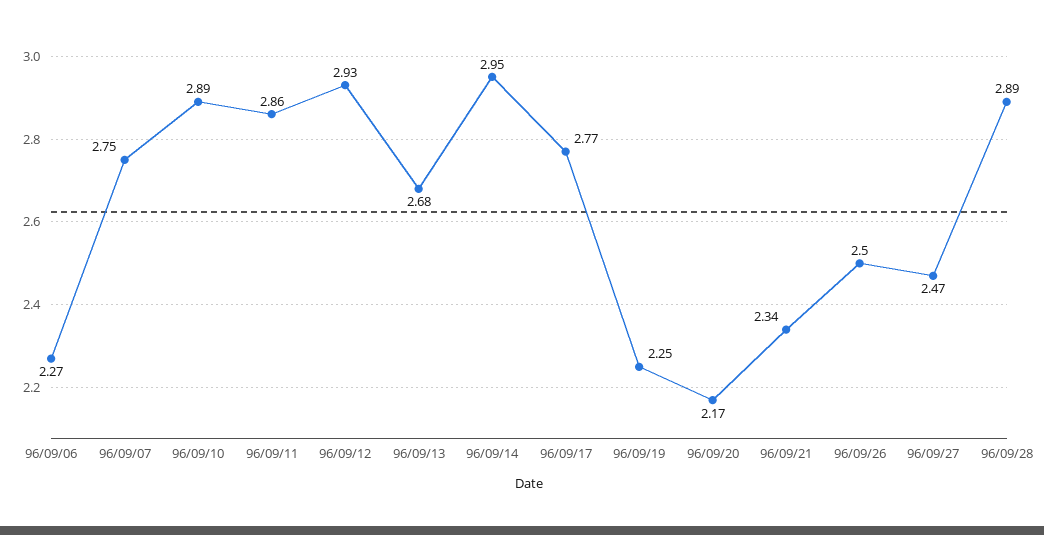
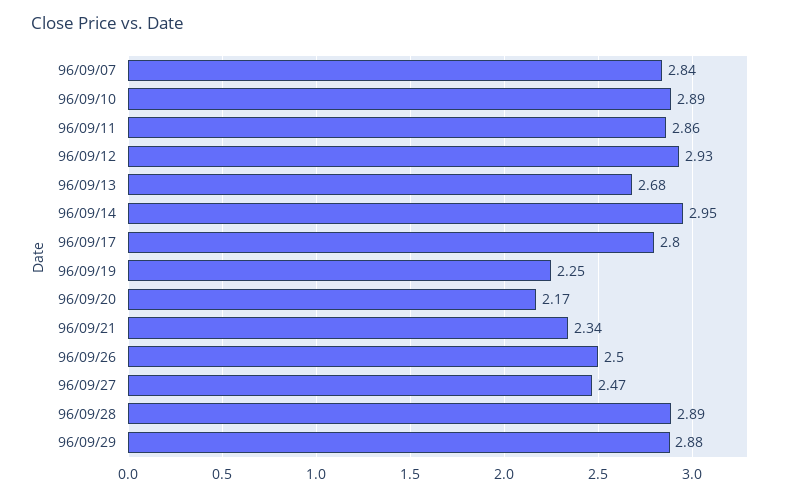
96/09/06: 2.27 -> none
96/09/07: 2.75 -> 2.84
96/09/17: 2.77 -> 2.8
96/09/29: none -> 2.88

